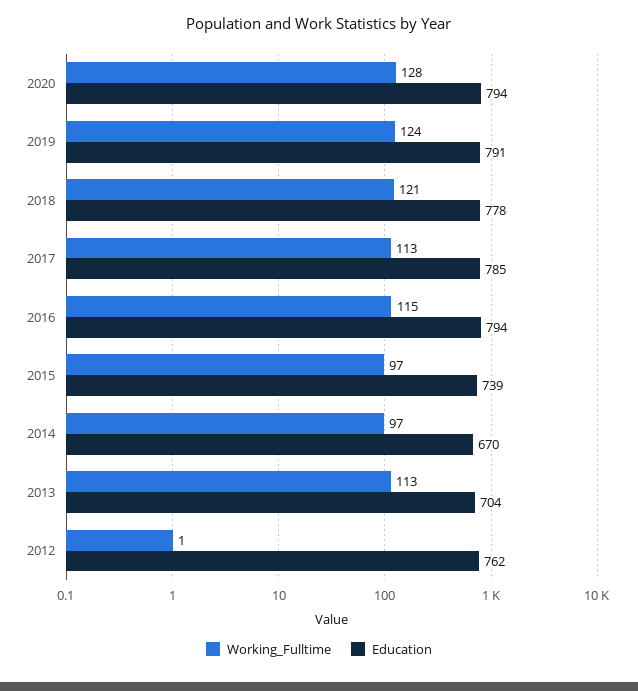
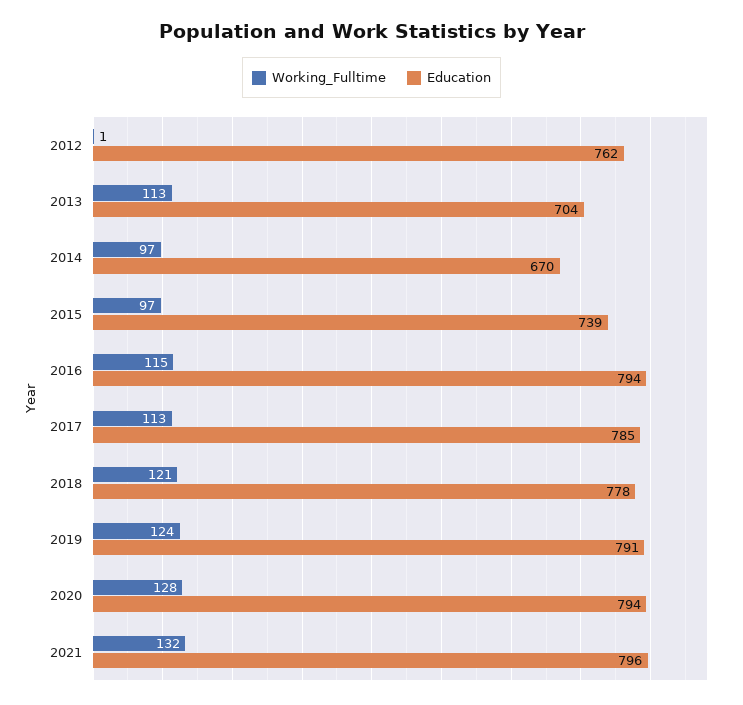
Working_Fulltime, 2021: none -> 132
Education, 2021: none -> 796

